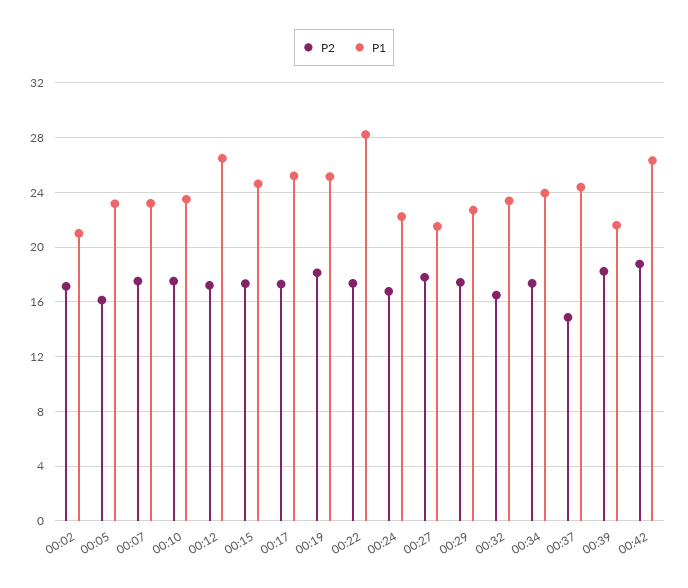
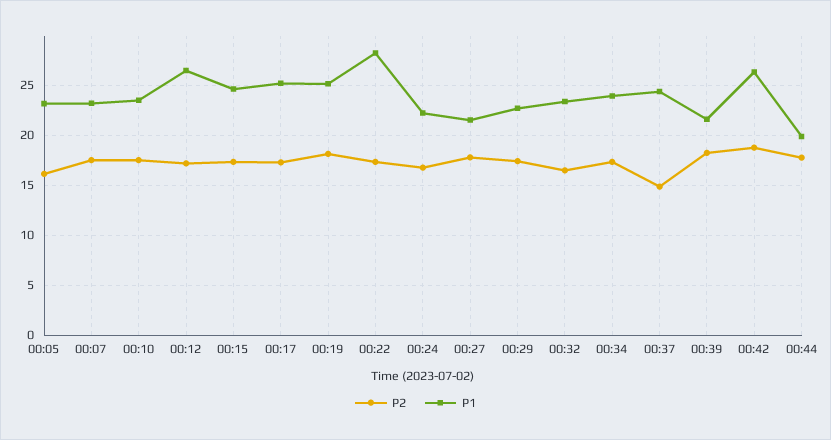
P2, 00:02: 17 -> none
P1, 00:02: 21 -> none
P2, 00:44: none -> 18
P1, 00:44: none -> 20

